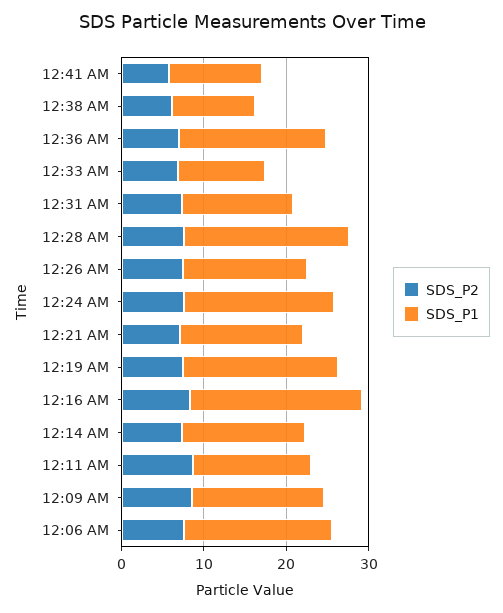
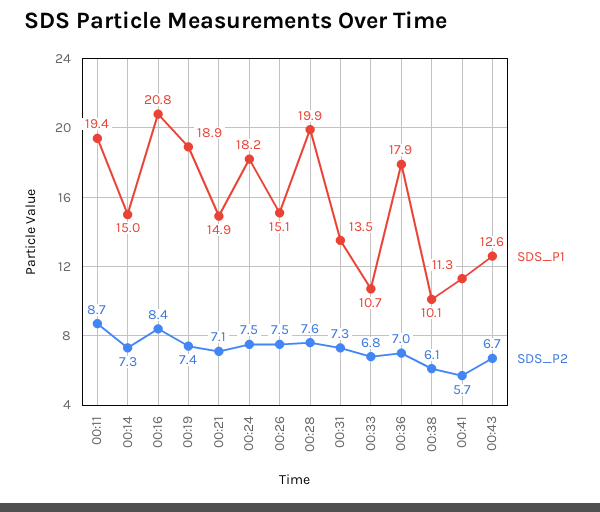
SDS_P1, 12:11 AM: 14 -> 19.4
SDS_P2, 12:09 AM: 8 -> none
SDS_P1, 12:09 AM: 16 -> none
SDS_P2, 12:06 AM: 8 -> none
SDS_P1, 12:06 AM: 18 -> none
SDS_P1, 00:43: none -> 12.6
SDS_P2, 00:43: none -> 6.7

